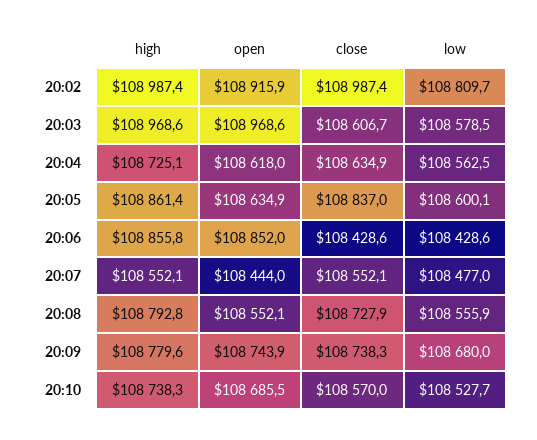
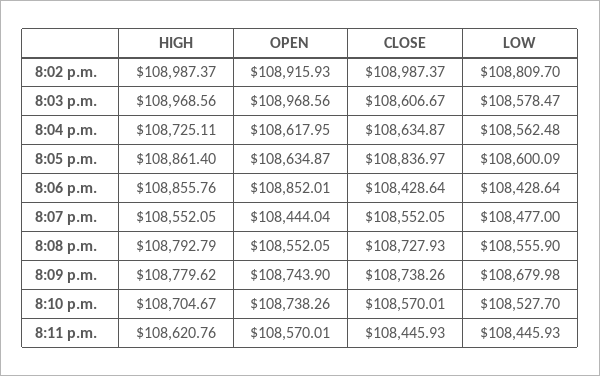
high, 20:10: 108738.3 -> 108704.67
open, 20:10: 108685.5 -> 108738.26
high, 8:11 p.m.: none -> 108620.76
open, 8:11 p.m.: none -> 108570.01
close, 8:11 p.m.: none -> 108445.93
low, 8:11 p.m.: none -> 108445.93

